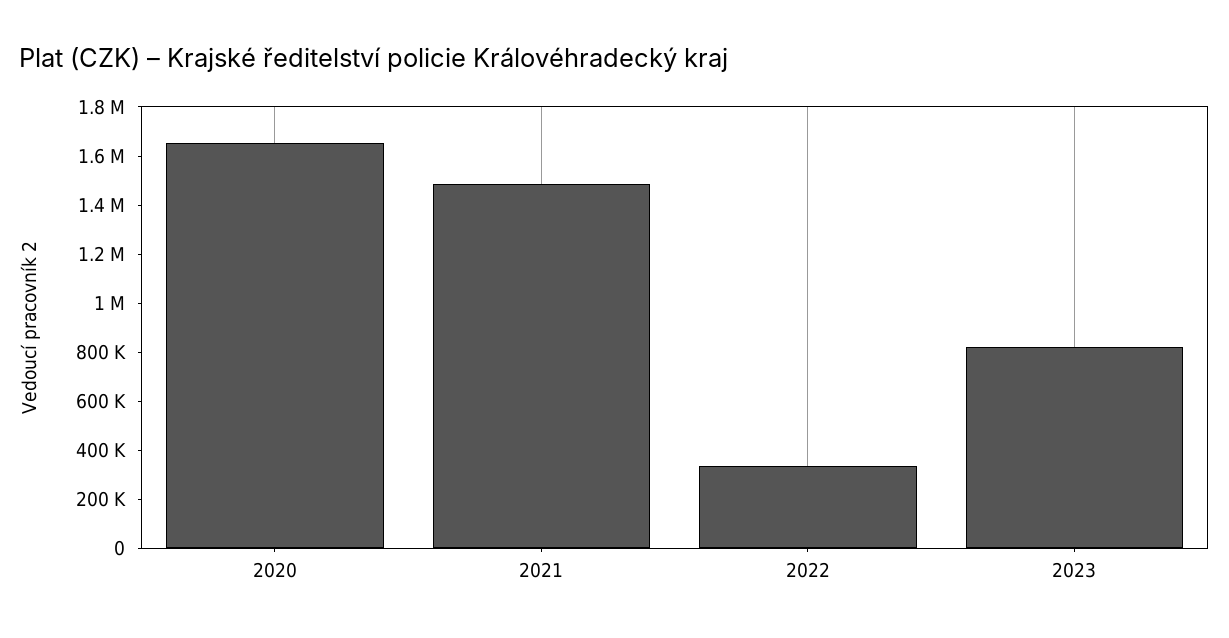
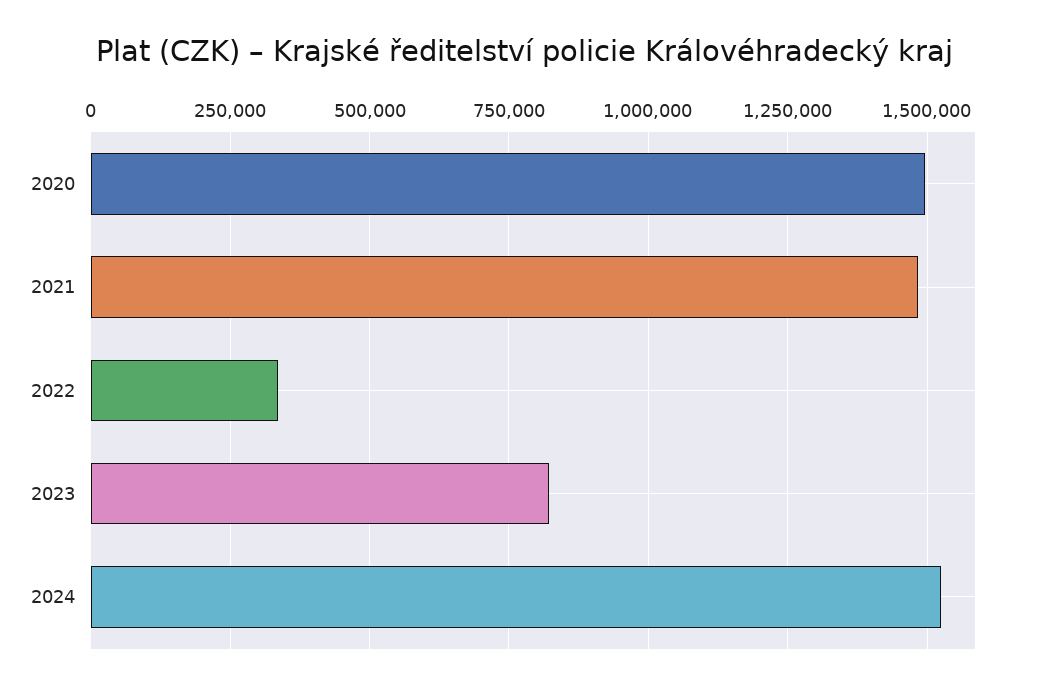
2020: 1650000 -> 1500000
2024: none -> 1525000

